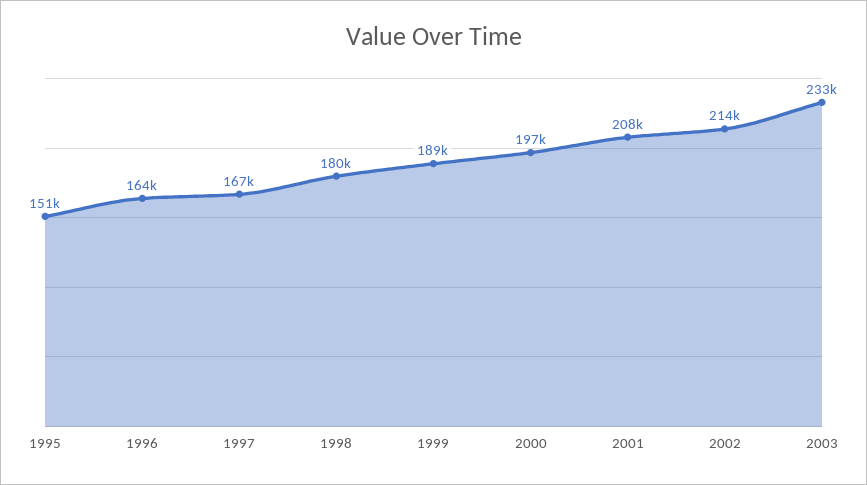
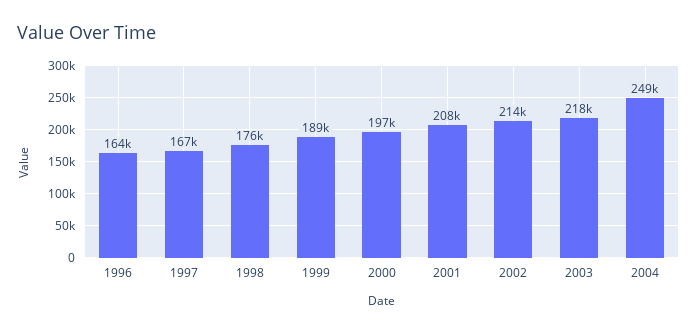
1995: 151000 -> none
1998: 180000 -> 176000
2003: 233000 -> 218000
2004: none -> 249000

